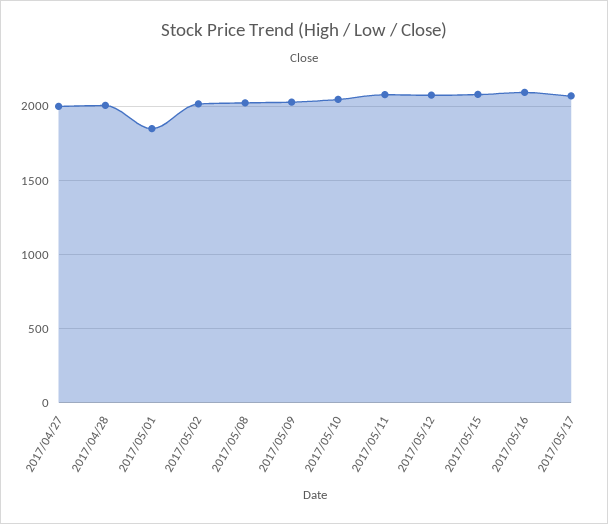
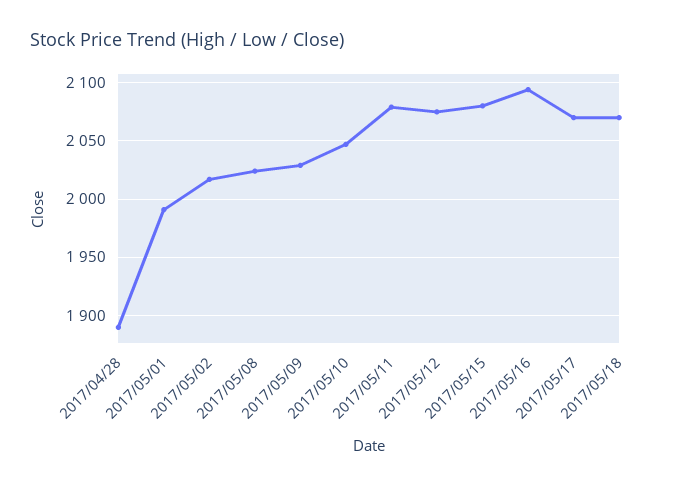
2017/04/27: 2000 -> none
2017/04/28: 2000 -> 1890
2017/05/01: 1850 -> 1990
2017/05/18: none -> 2070

